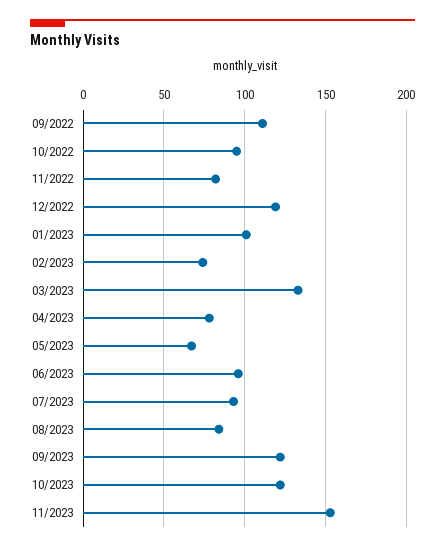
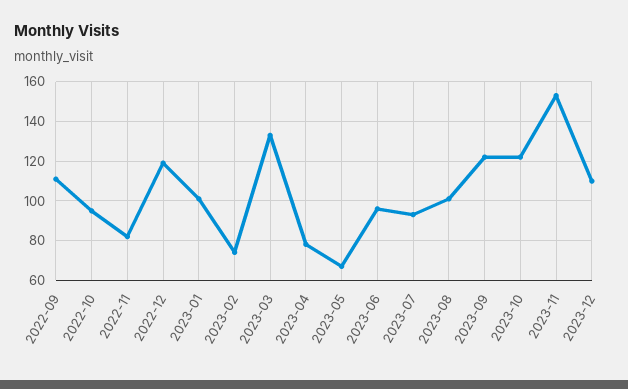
08/2023: 85 -> 100
2023-12: none -> 110

